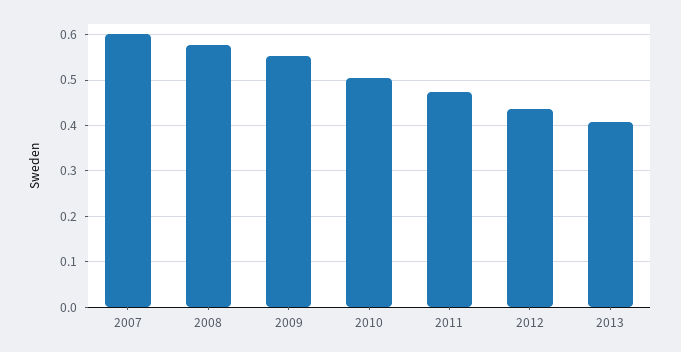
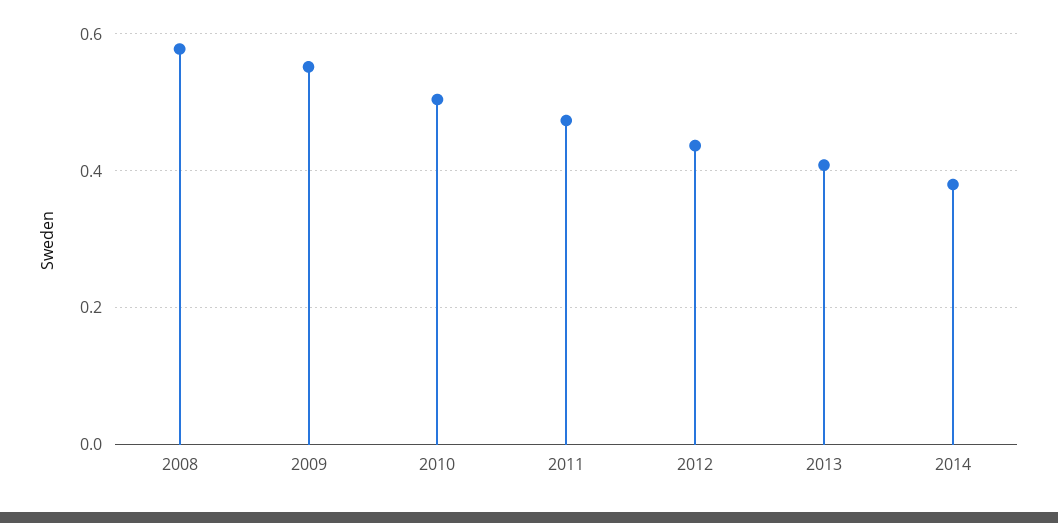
2007: 0.6 -> none
2014: none -> 0.38

